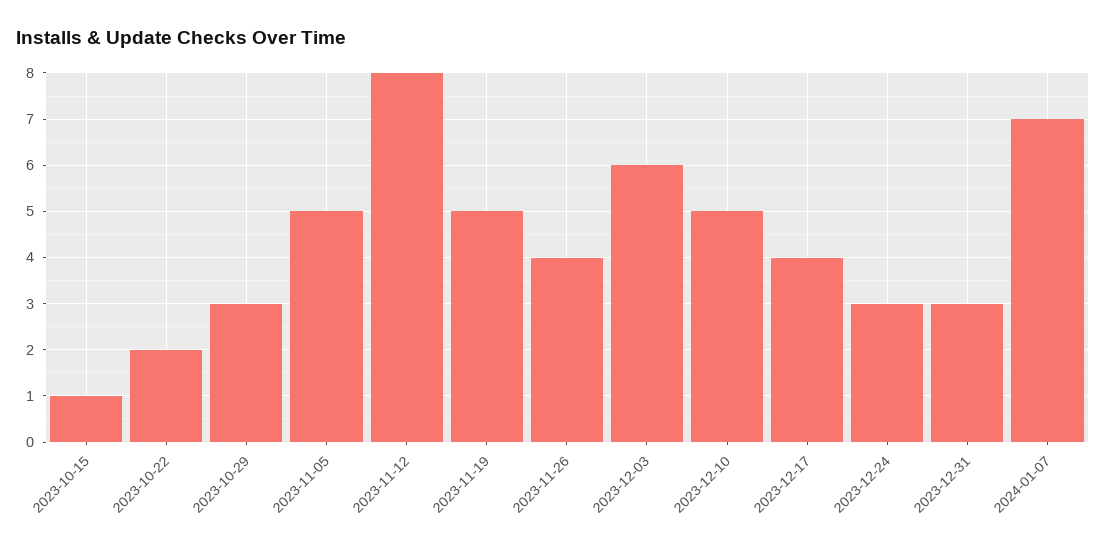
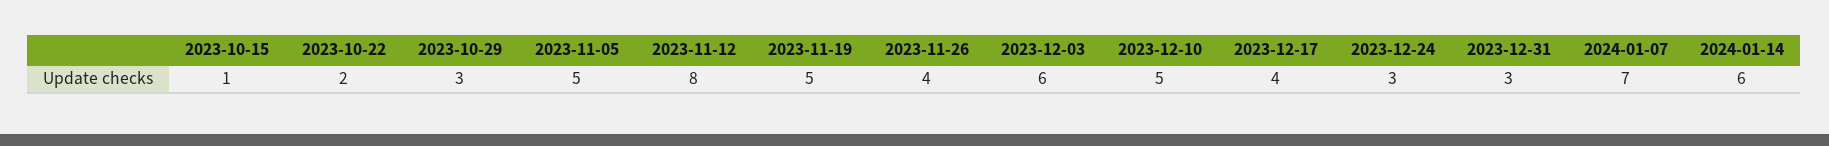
2024-01-14: none -> 6

